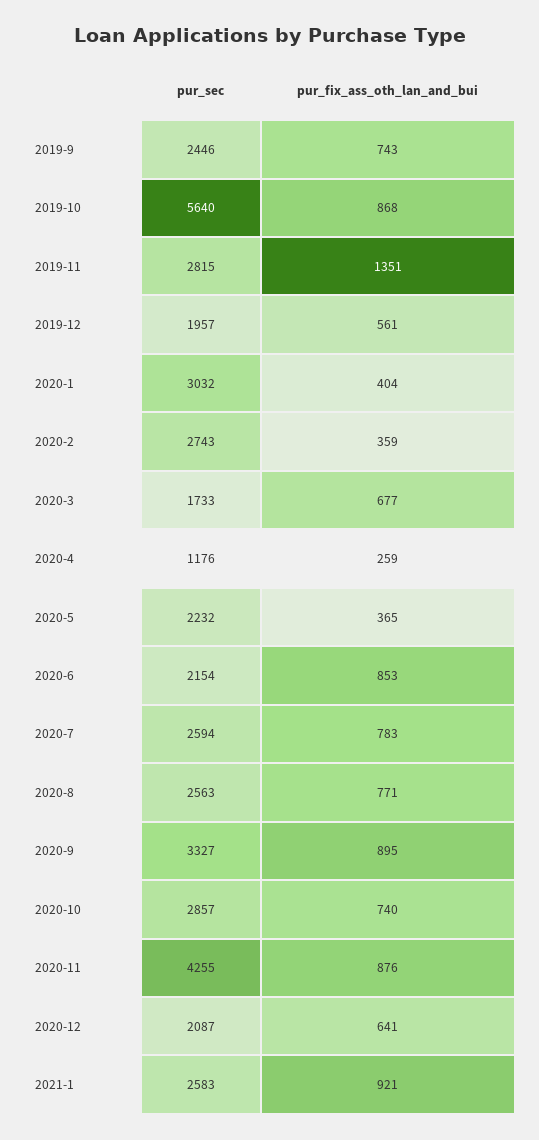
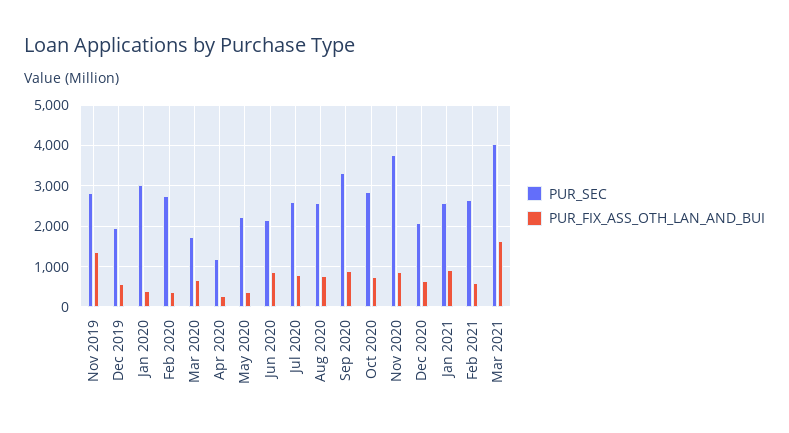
pur_sec, 2019-9: 2446 -> none
pur_fix_ass_oth_lan_and_bui, 2019-9: 743 -> none
pur_sec, 2019-10: 5640 -> none
pur_fix_ass_oth_lan_and_bui, 2019-10: 868 -> none
pur_sec, 2020-11: 4255 -> 3800
pur_sec, Feb 2021: none -> 2600
pur_fix_ass_oth_lan_and_bui, Feb 2021: none -> 600
pur_sec, Mar 2021: none -> 4000
pur_fix_ass_oth_lan_and_bui, Mar 2021: none -> 1600

